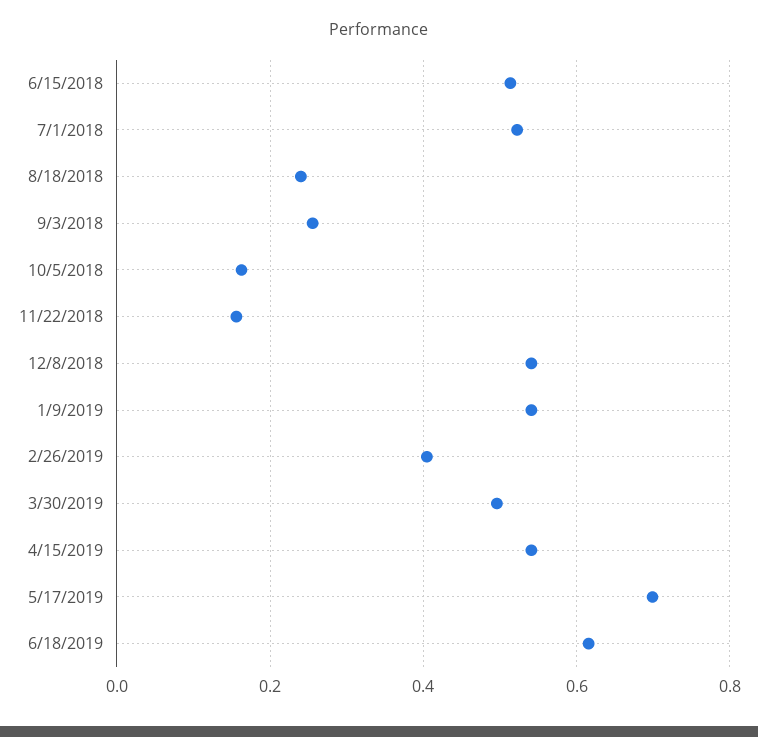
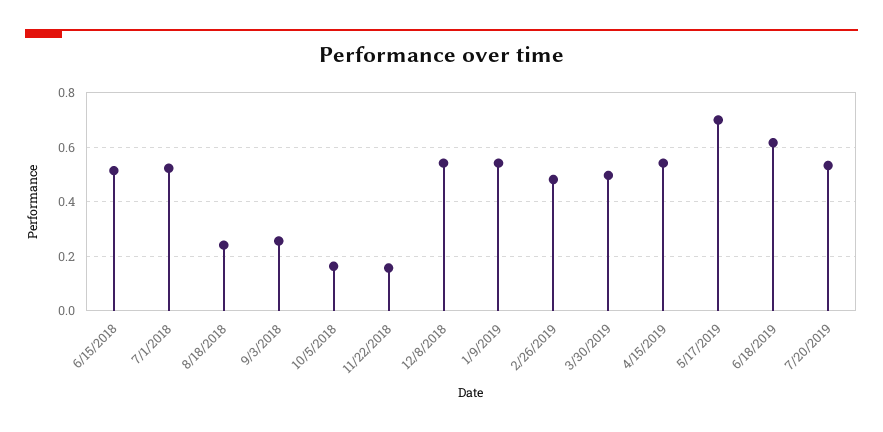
2/26/2019: 0.4 -> 0.475
7/20/2019: none -> 0.525

